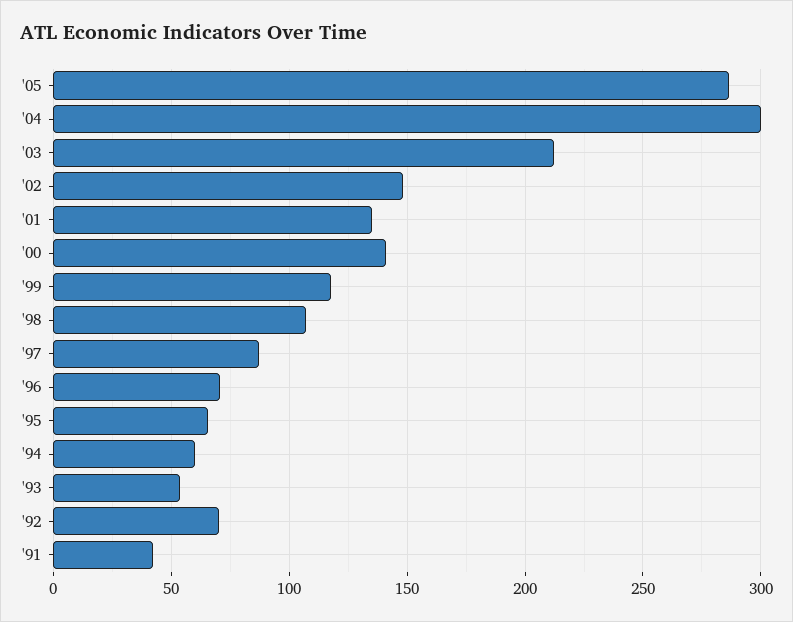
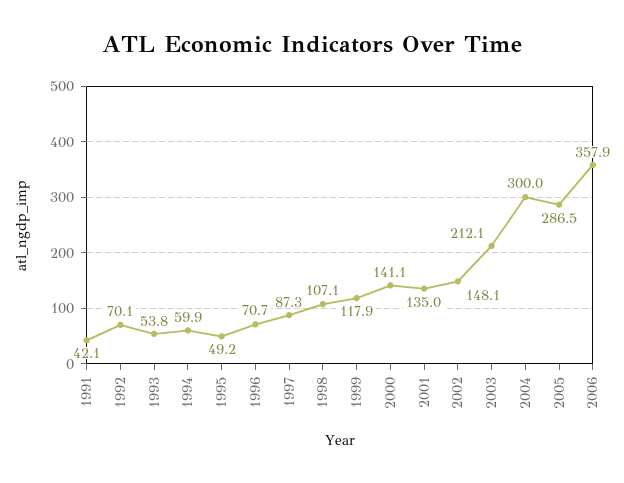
'95: 65 -> 49.2
2006: none -> 357.9

